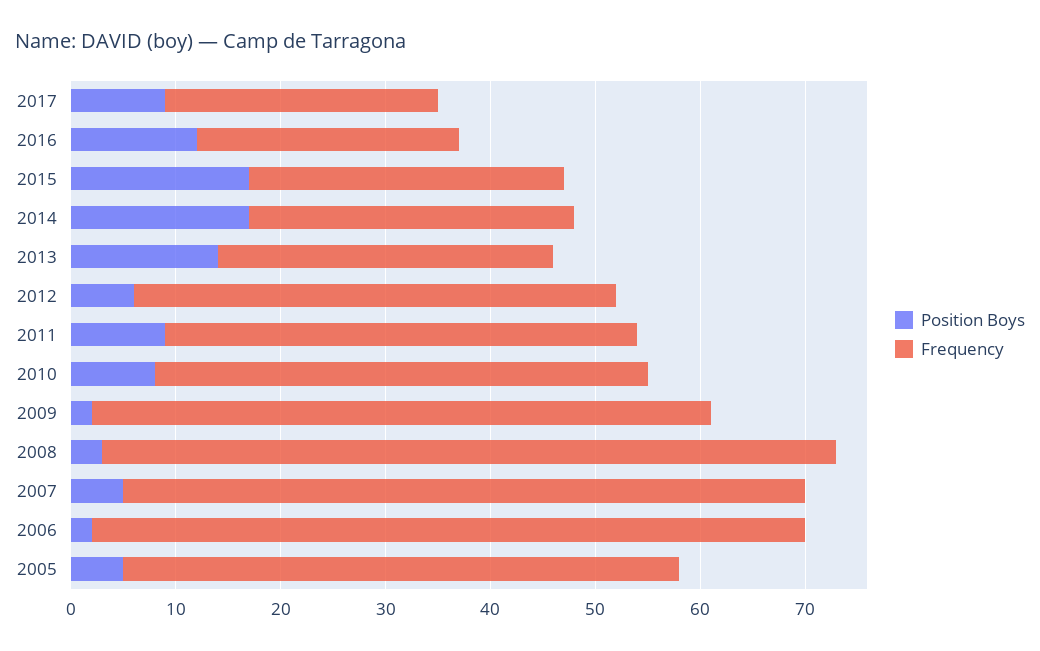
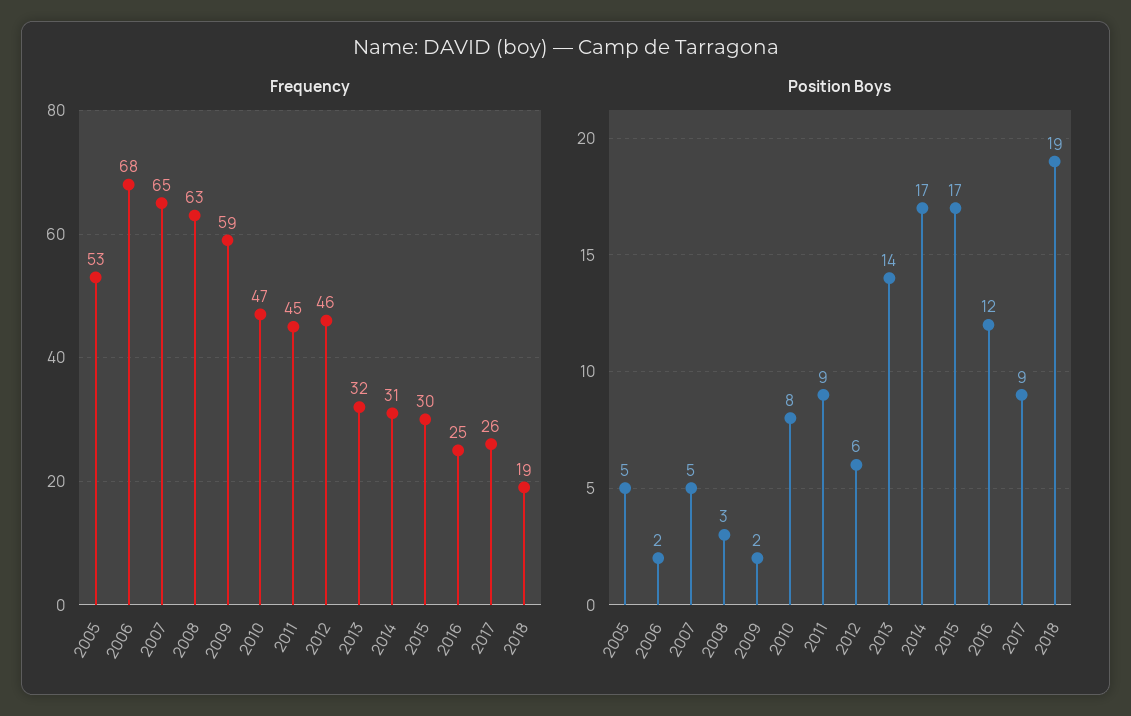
Frequency, 2008: 70 -> 63
Frequency, 2018: none -> 19
Position Boys, 2018: none -> 19

